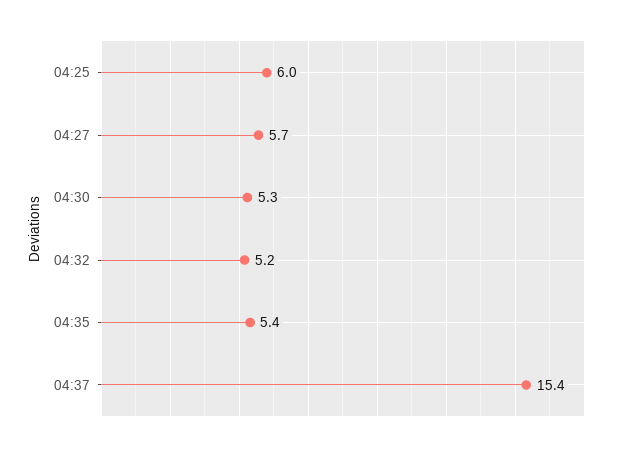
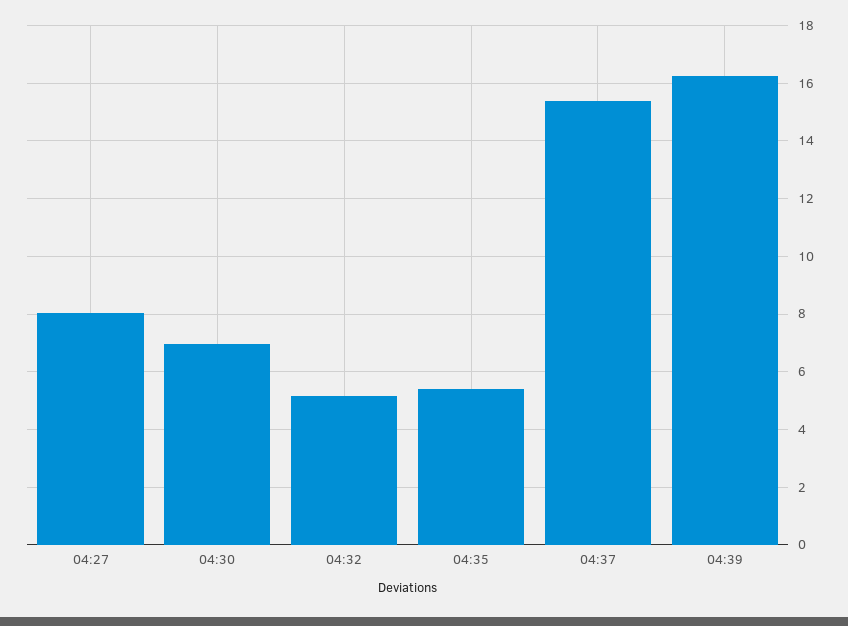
04:25: 6 -> none
04:27: 5.7 -> 8
04:30: 5.3 -> 7
04:39: none -> 16.25

